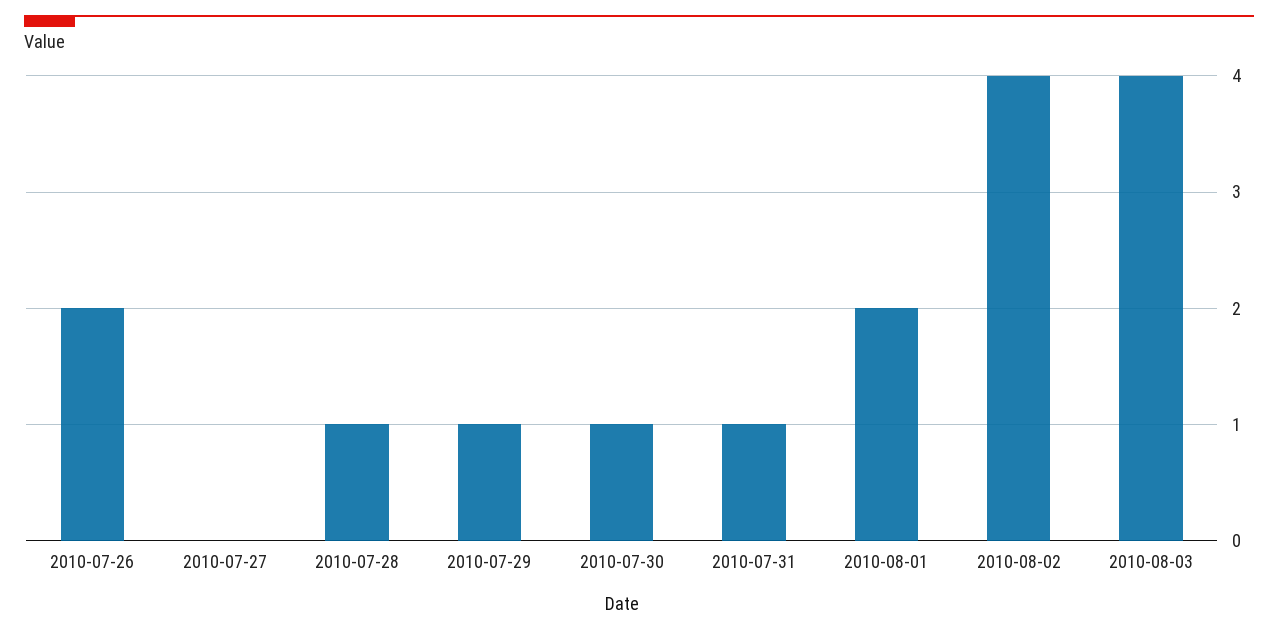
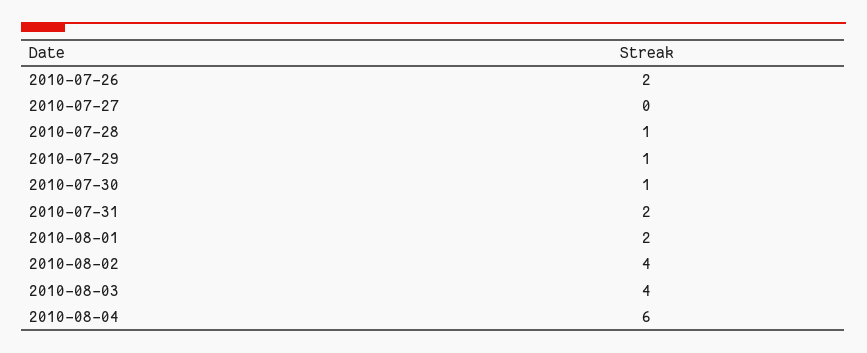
2010-07-31: 1 -> 2
2010-08-04: none -> 6

